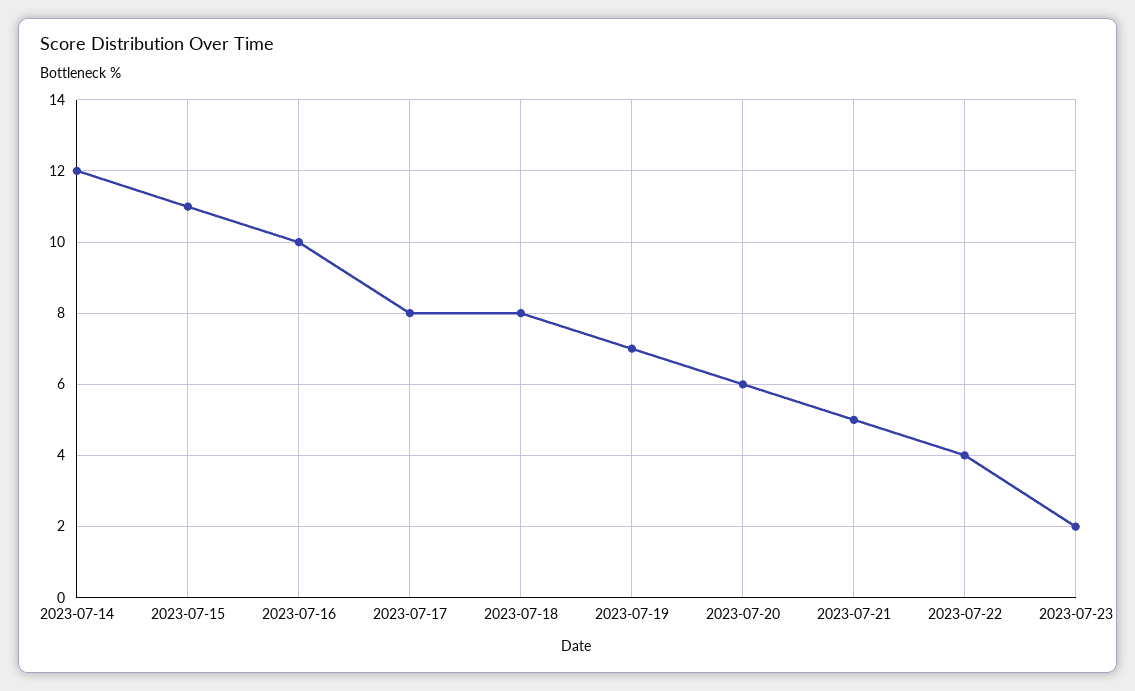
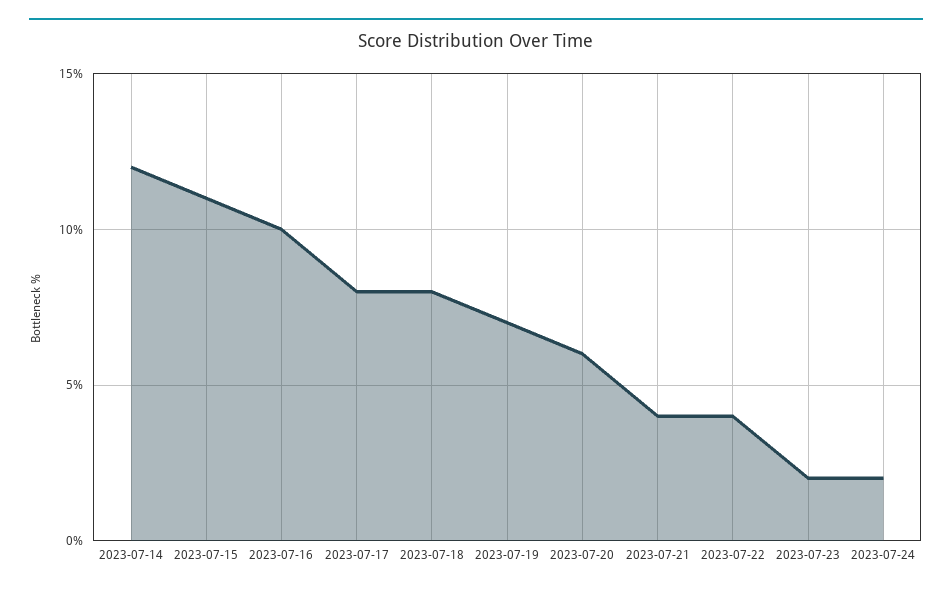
2023-07-21: 5 -> 4
2023-07-24: none -> 2

